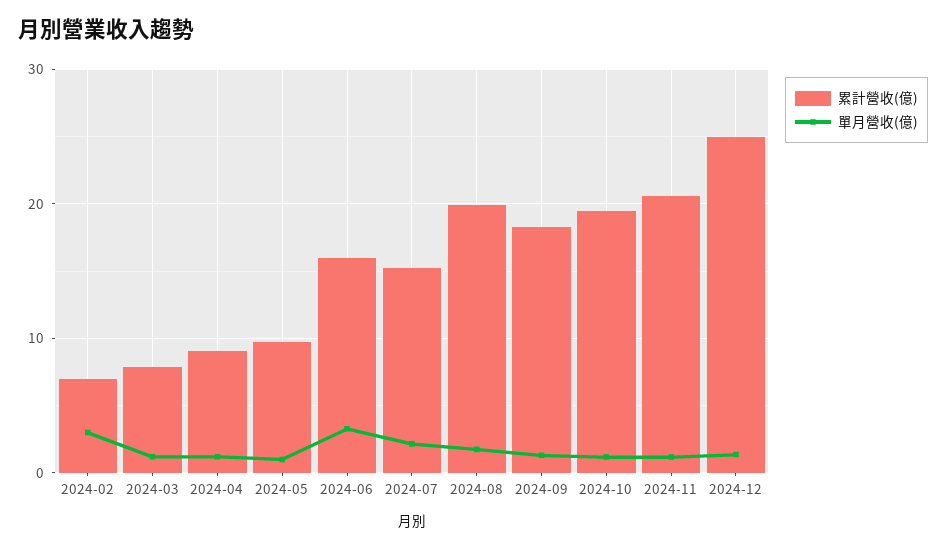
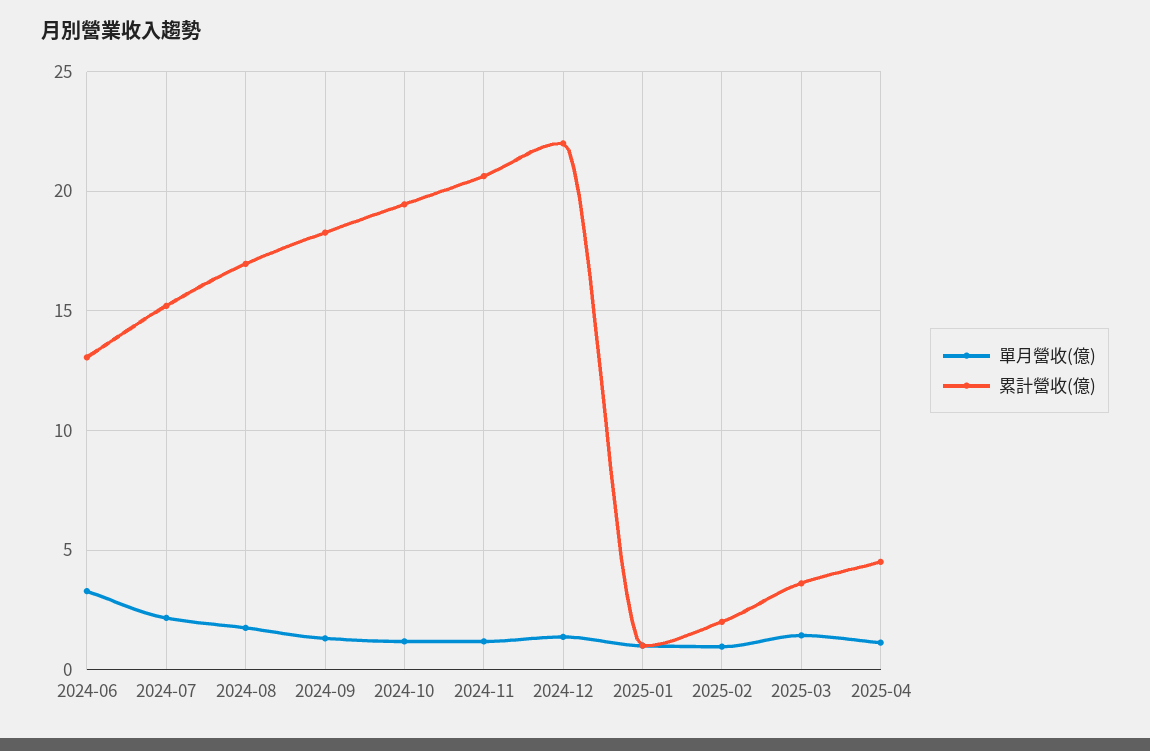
累計營收(億), 2024-02: 7 -> none
單月營收(億), 2024-02: 3 -> none
累計營收(億), 2024-03: 8 -> none
單月營收(億), 2024-03: 1 -> none
累計營收(億), 2024-04: 9 -> none
單月營收(億), 2024-04: 1 -> none
累計營收(億), 2024-05: 10 -> none
單月營收(億), 2024-05: 1 -> none
累計營收(億), 2024-06: 16 -> 13
累計營收(億), 2024-08: 20 -> 17
累計營收(億), 2024-12: 25 -> 22
單月營收(億), 2025-01: none -> 1
累計營收(億), 2025-01: none -> 1
單月營收(億), 2025-02: none -> 1
累計營收(億), 2025-02: none -> 2
單月營收(億), 2025-03: none -> 1.5
累計營收(億), 2025-03: none -> 3.5
單月營收(億), 2025-04: none -> 1
累計營收(億), 2025-04: none -> 4.5

